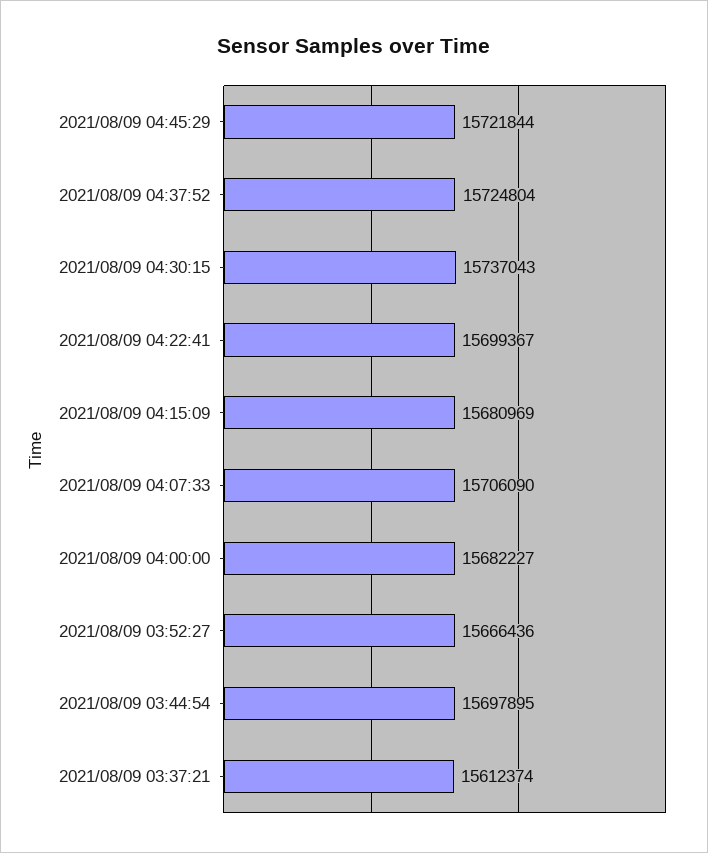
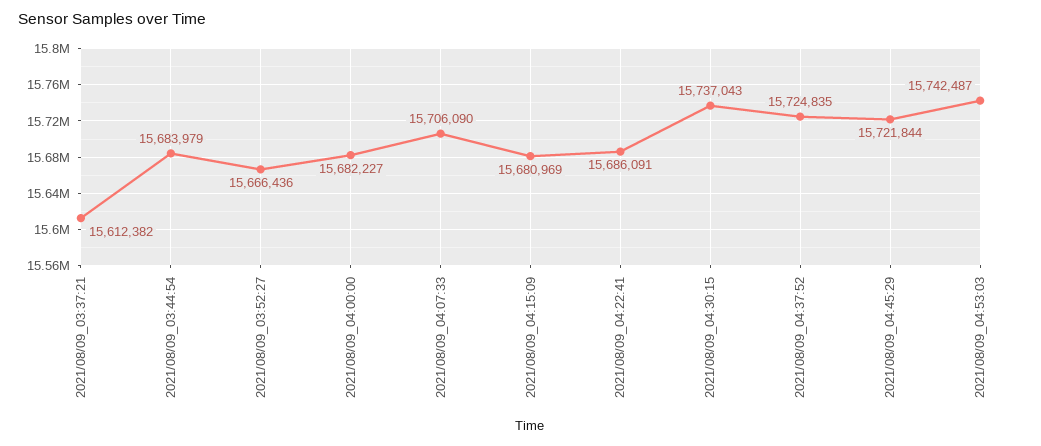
2021/08/09 04:37:52: 15724804 -> 15724835
2021/08/09 04:22:41: 15699367 -> 15686091
2021/08/09 03:44:54: 15697895 -> 15683979
2021/08/09 03:37:21: 15612374 -> 15612382
2021/08/09_04:53:03: none -> 15742487

